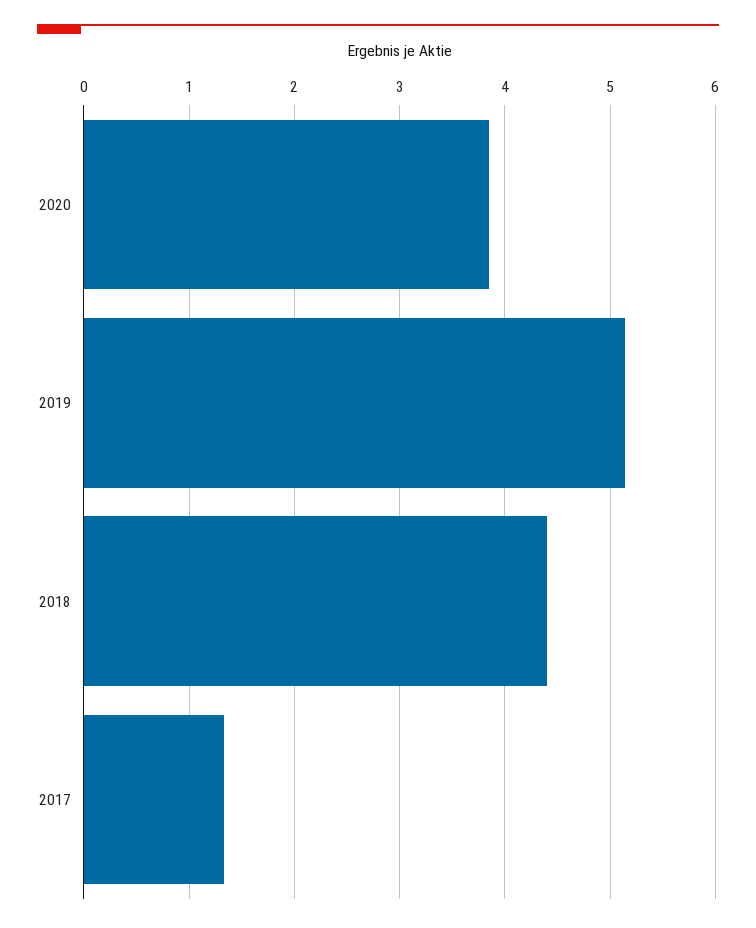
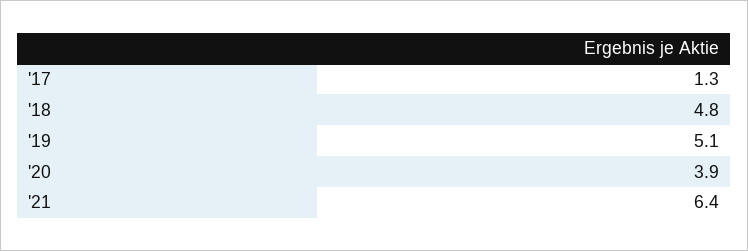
2018: 4.4 -> 4.8
'21: none -> 6.4

